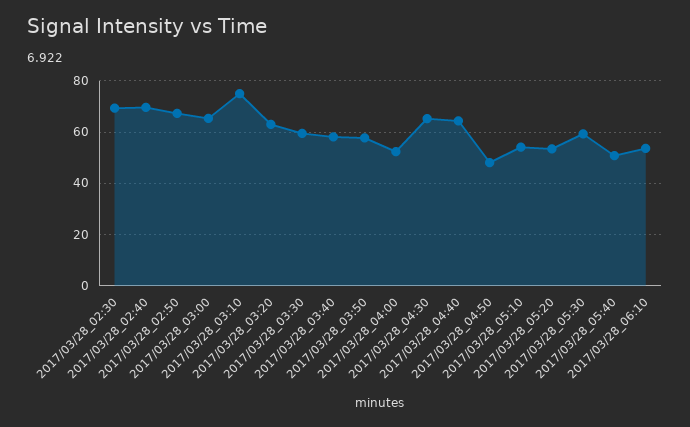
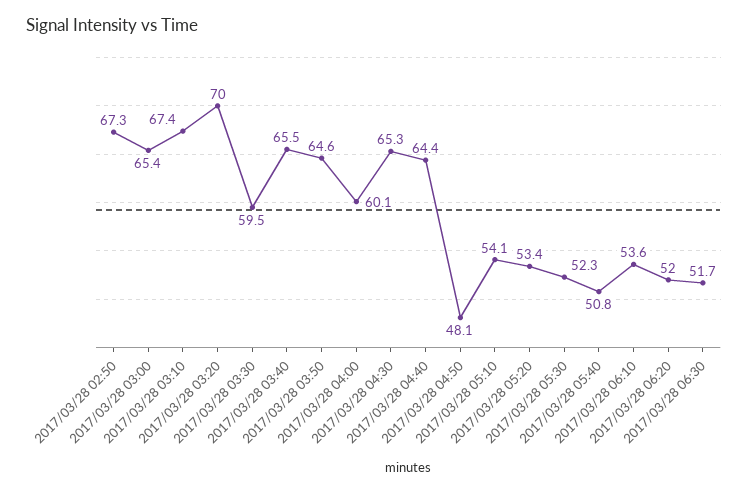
2017/03/28_02:30: 70 -> none
2017/03/28_02:40: 70 -> none
2017/03/28_03:10: 75 -> 67.4
2017/03/28_03:20: 62.5 -> 70
2017/03/28_03:40: 57.5 -> 65.5
2017/03/28_03:50: 57.5 -> 64.6
2017/03/28_04:00: 52.5 -> 60.1
2017/03/28_05:30: 60 -> 52.3
2017/03/28 06:20: none -> 52
2017/03/28 06:30: none -> 51.7

